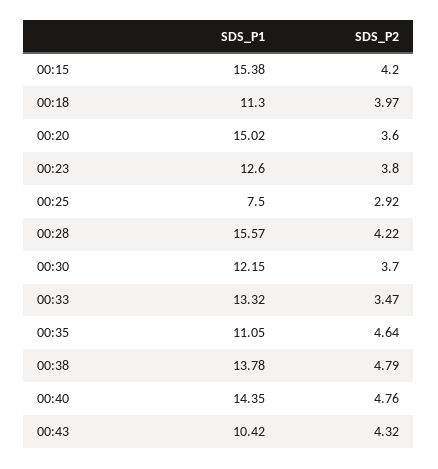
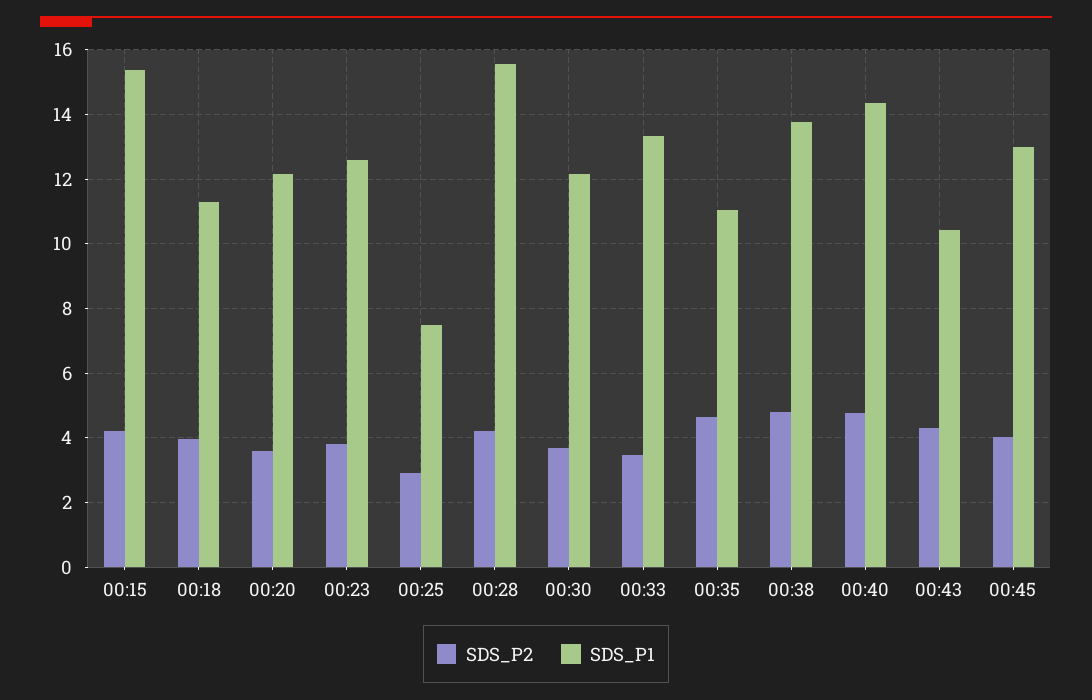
SDS_P1, 00:20: 15.02 -> 12.2
SDS_P2, 00:45: none -> 4
SDS_P1, 00:45: none -> 13

